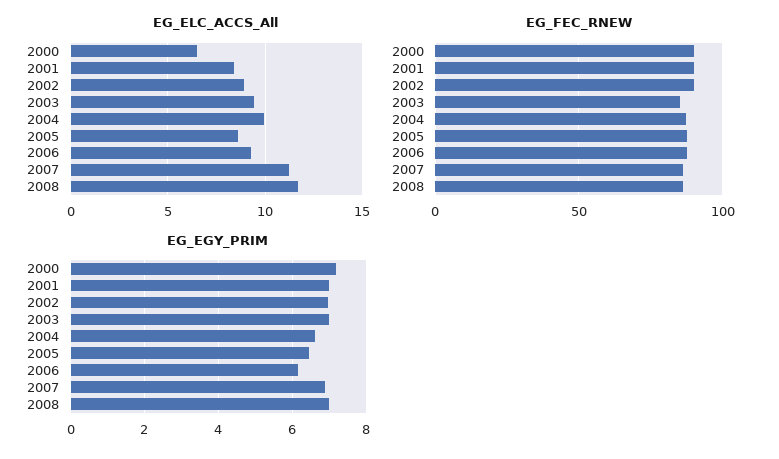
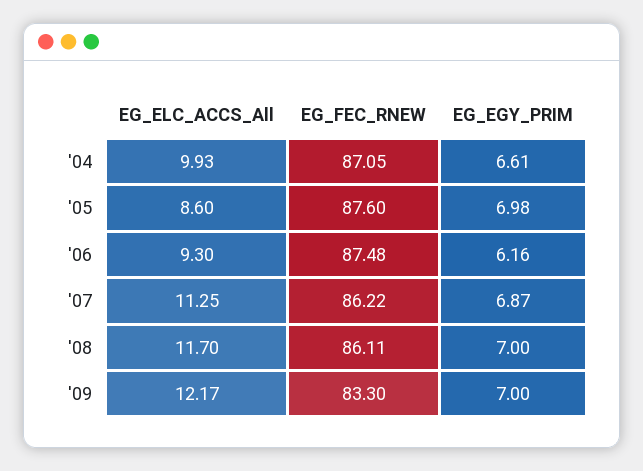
EG_ELC_ACCS_All, 2000: 6.5 -> none
EG_ELC_ACCS_All, 2001: 8.5 -> none
EG_ELC_ACCS_All, 2002: 9 -> none
EG_ELC_ACCS_All, 2003: 9.5 -> none
EG_FEC_RNEW, 2000: 90 -> none
EG_FEC_RNEW, 2001: 90 -> none
EG_FEC_RNEW, 2002: 90 -> none
EG_FEC_RNEW, 2003: 85 -> none
EG_EGY_PRIM, 2000: 7.2 -> none
EG_EGY_PRIM, 2001: 7 -> none
EG_EGY_PRIM, 2002: 7 -> none
EG_EGY_PRIM, 2003: 7 -> none
EG_EGY_PRIM, 2005: 6.4 -> 6.98
EG_ELC_ACCS_All, '09: none -> 12.17
EG_FEC_RNEW, '09: none -> 83.3
EG_EGY_PRIM, '09: none -> 7

